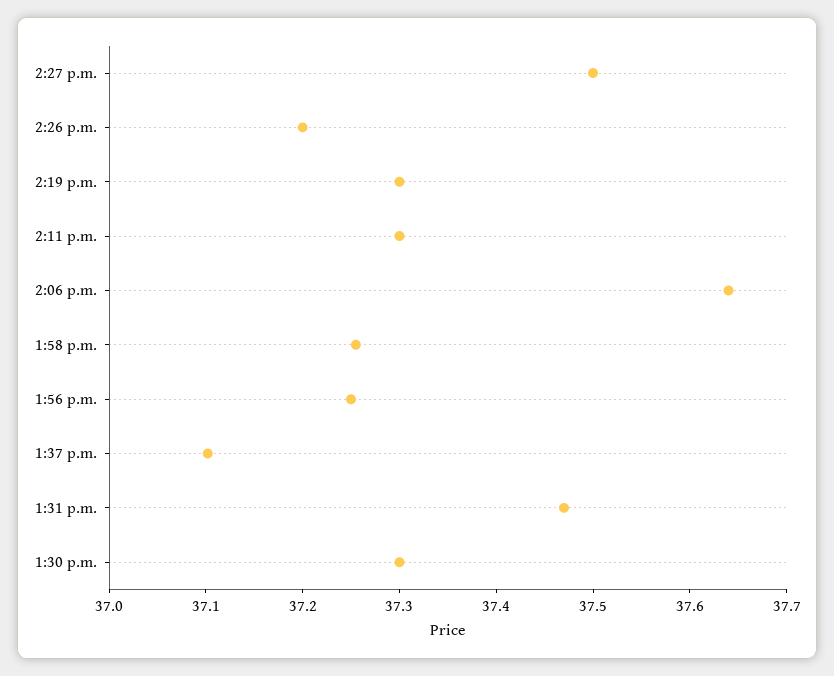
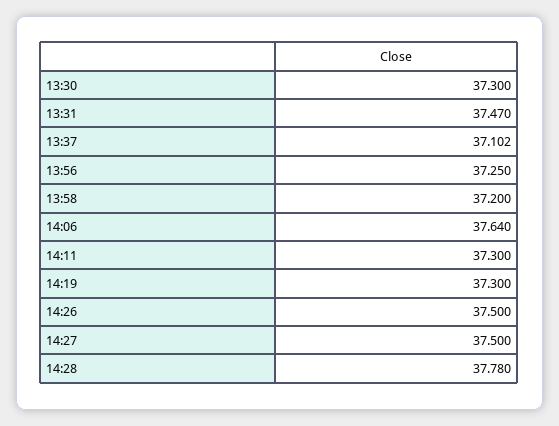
2:26 p.m.: 37.2 -> 37.5
1:58 p.m.: 37.26 -> 37.2
14:28: none -> 37.78

